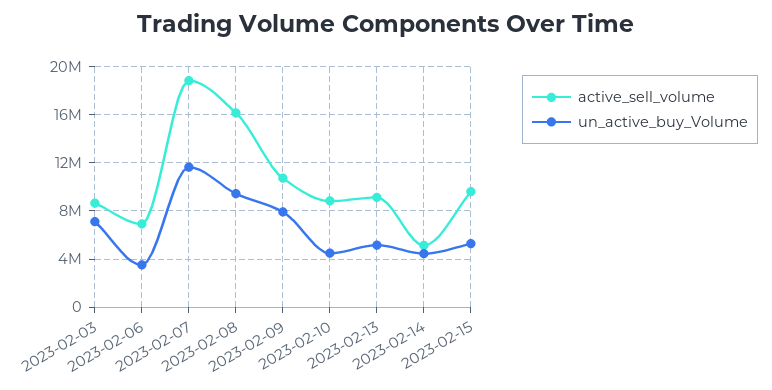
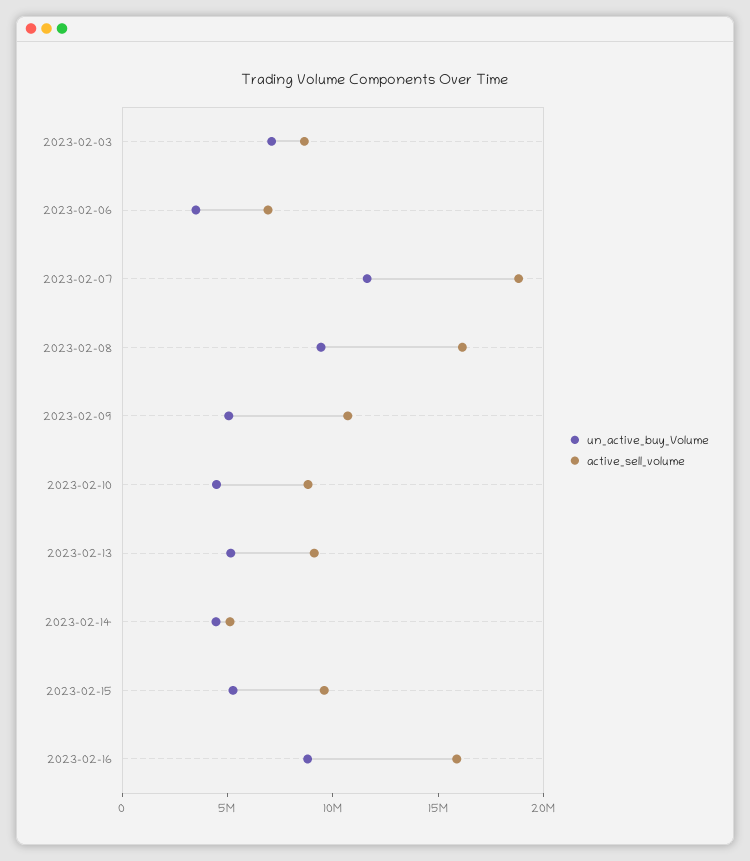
un_active_buy_Volume, 2023-02-09: 8000000 -> 5000000
un_active_buy_Volume, 2023-02-16: none -> 9000000
active_sell_volume, 2023-02-16: none -> 16000000

